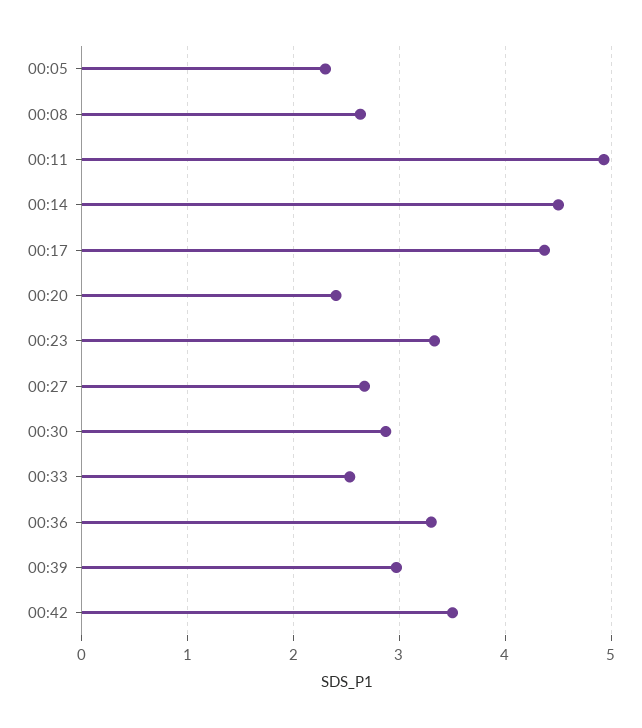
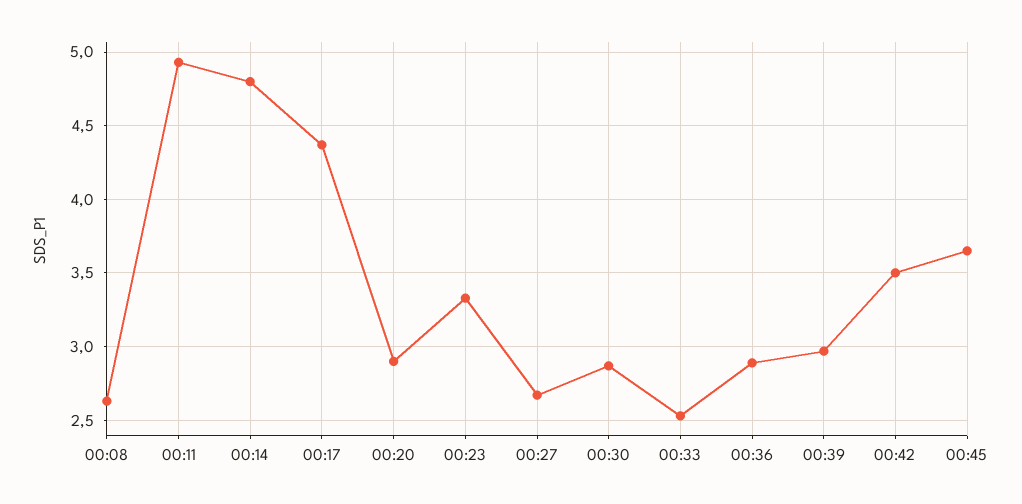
00:05: 2.3 -> none
00:14: 4.5 -> 4.8
00:20: 2.4 -> 2.9
00:36: 3.3 -> 2.9
00:45: none -> 3.65

